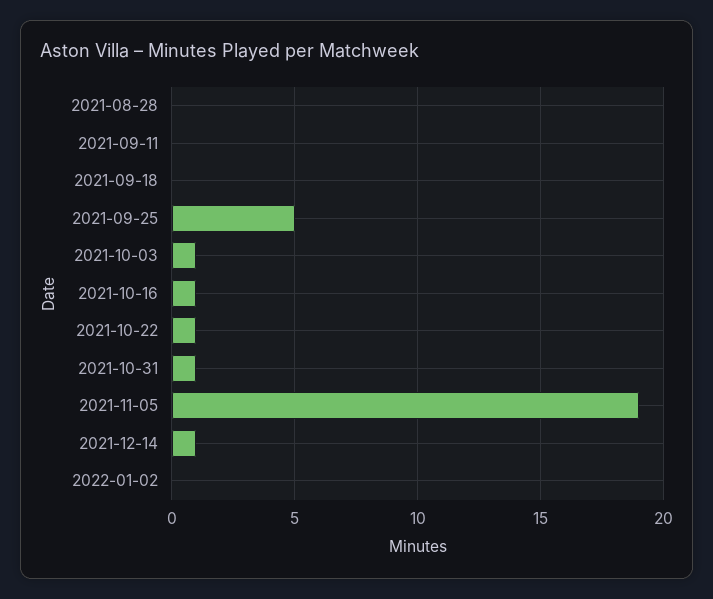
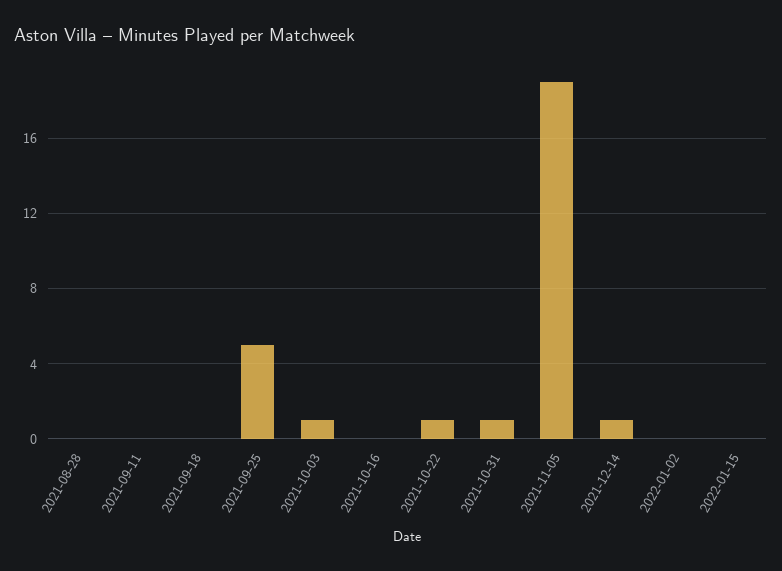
2021-10-16: 1 -> 0
2022-01-15: none -> 0

